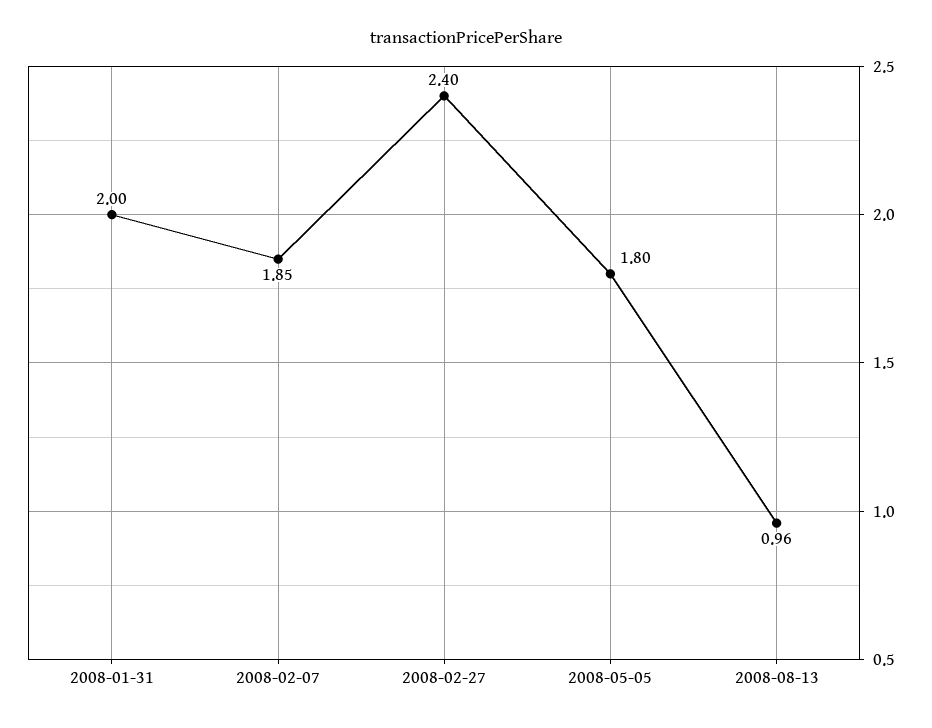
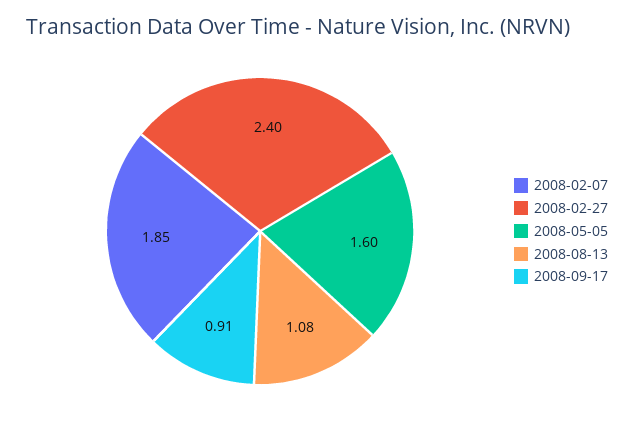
2008-01-31: 2 -> none
2008-05-05: 1.8 -> 1.6
2008-08-13: 0.96 -> 1.08
2008-09-17: none -> 0.91

